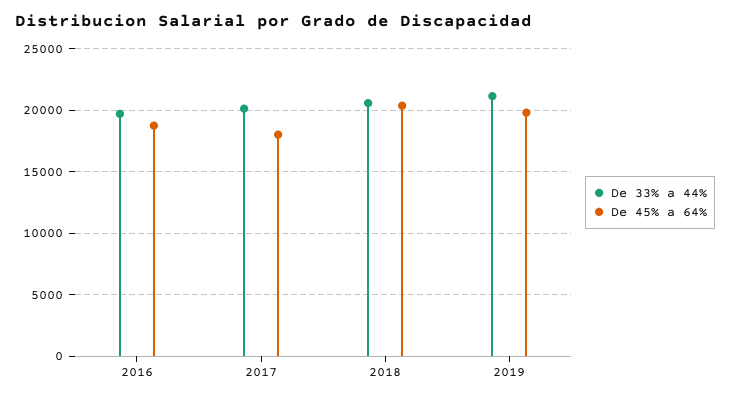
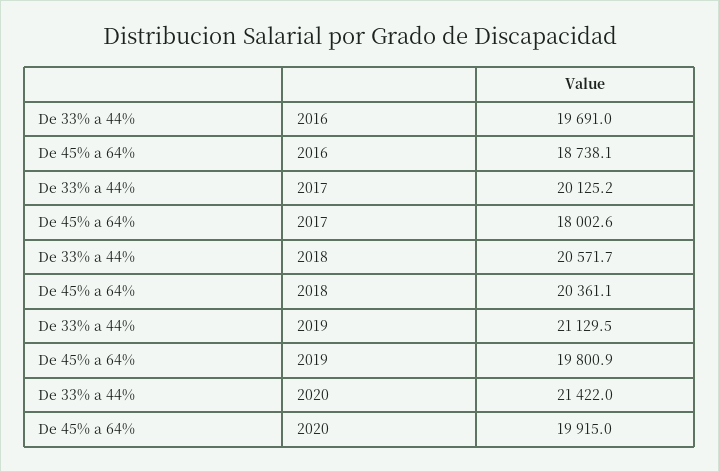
De 33% a 44%, 2020: none -> 21422
De 45% a 64%, 2020: none -> 19915

